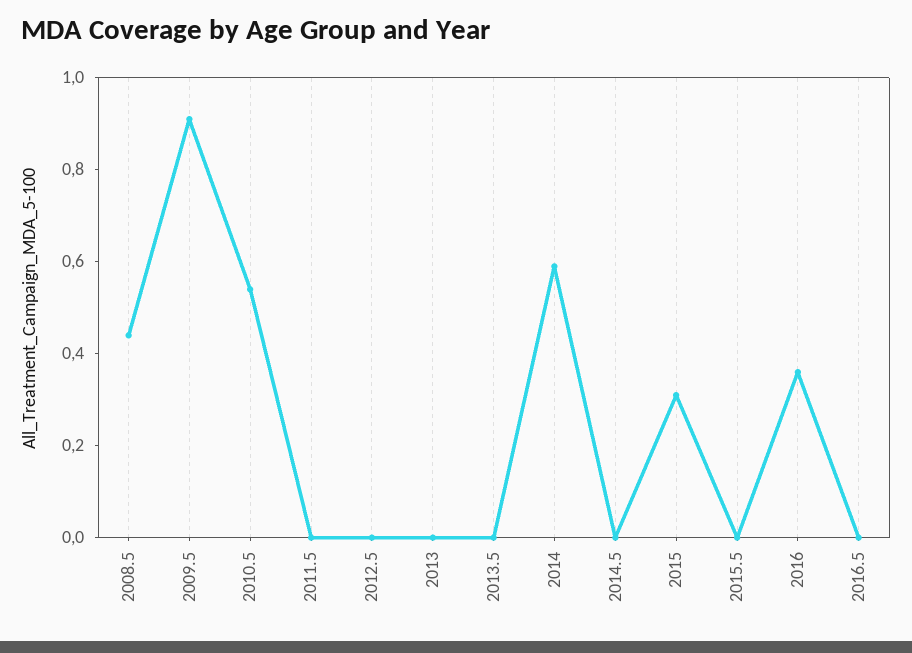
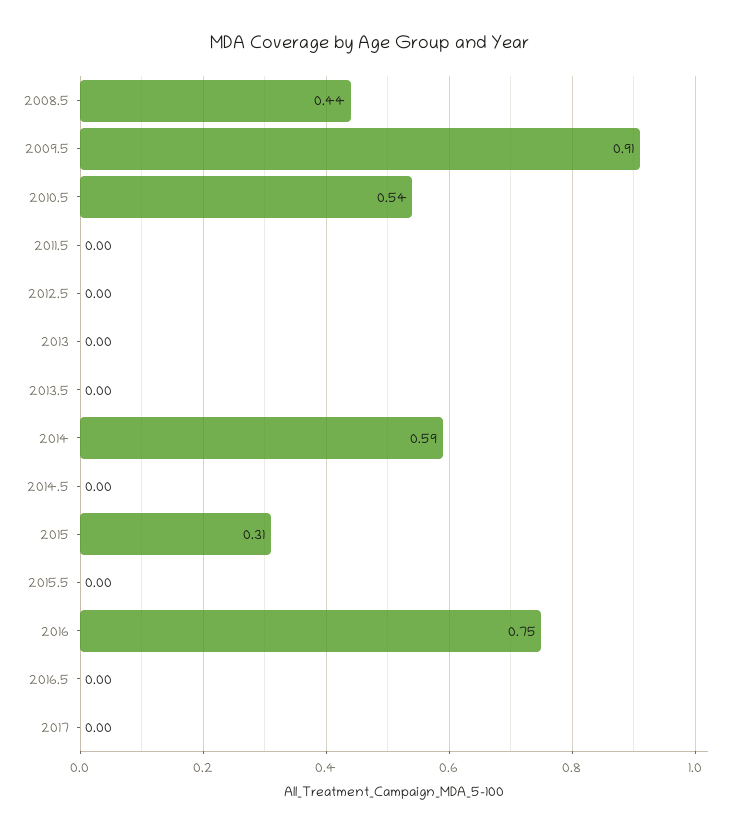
2016: 0.35 -> 0.75
2017: none -> 0

